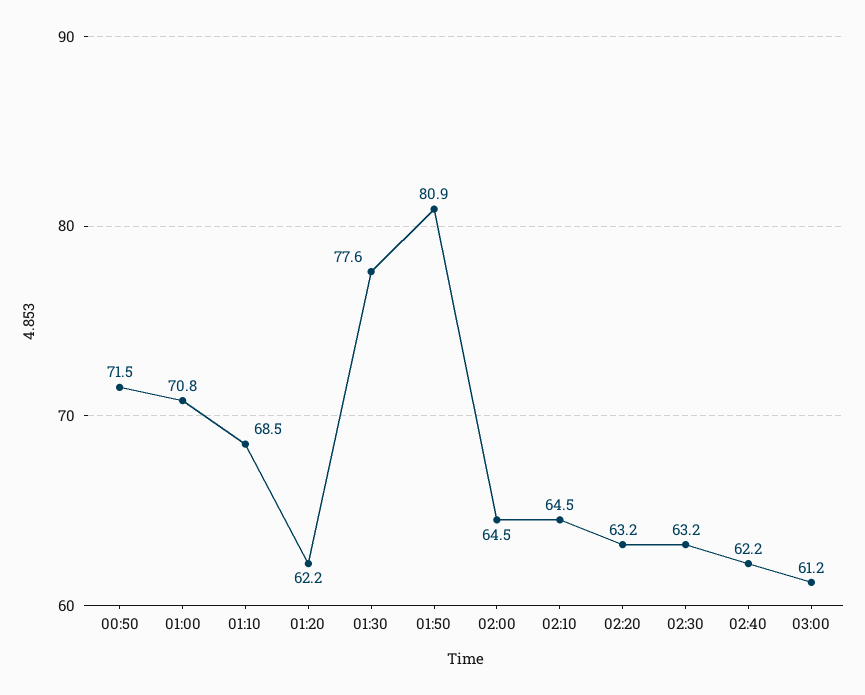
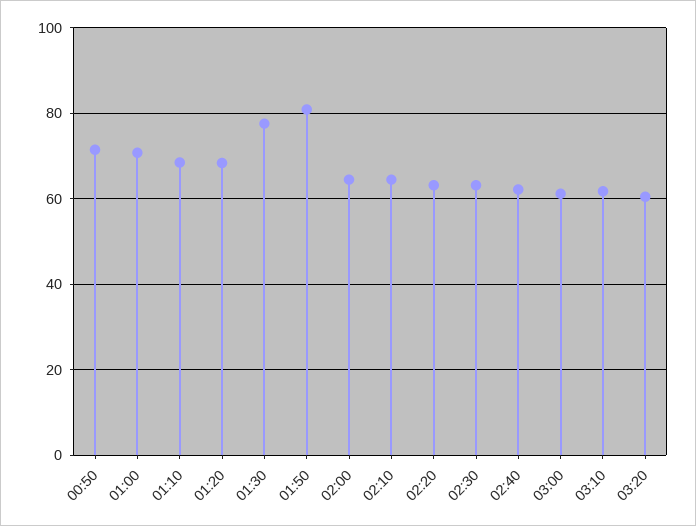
01:20: 62.2 -> 68
03:10: none -> 62
03:20: none -> 60

